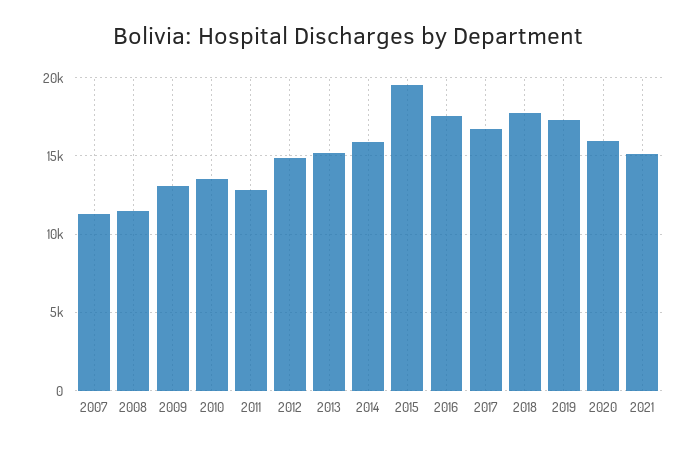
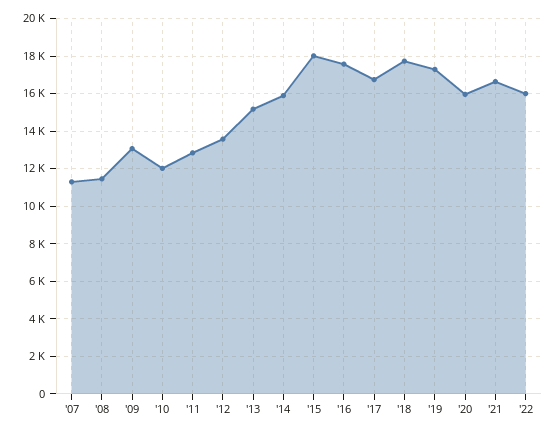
2010: 13500 -> 12000
2012: 15000 -> 13500
2015: 19500 -> 18000
2021: 15000 -> 16500
'22: none -> 16000

